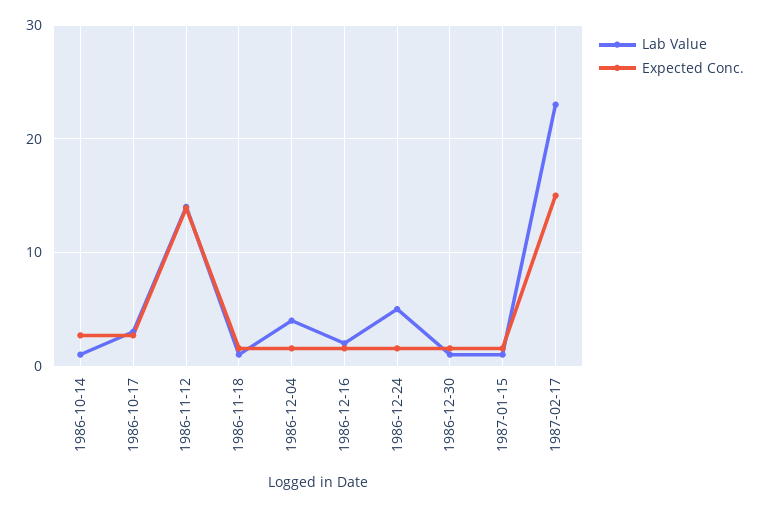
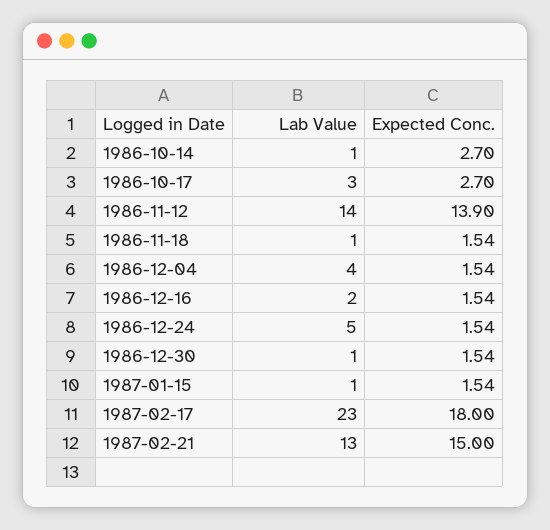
Expected Conc., 1987-02-17: 15 -> 18
Lab Value, 1987-02-21: none -> 13
Expected Conc., 1987-02-21: none -> 15

